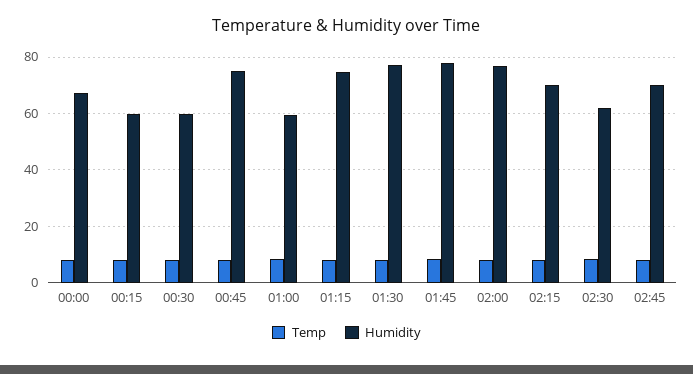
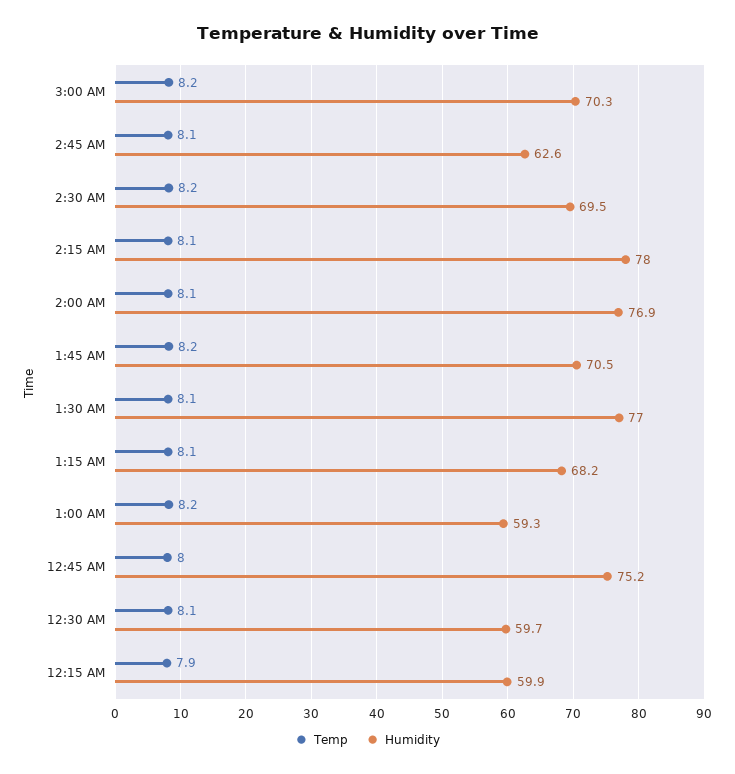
Temp, 00:00: 7.5 -> none
Humidity, 00:00: 67.5 -> none
Humidity, 01:15: 75 -> 68.2
Humidity, 01:45: 77.5 -> 70.5
Humidity, 02:15: 70 -> 78
Humidity, 02:30: 62.5 -> 69.5
Humidity, 02:45: 70 -> 62.6
Temp, 3:00 AM: none -> 8.2
Humidity, 3:00 AM: none -> 70.3

